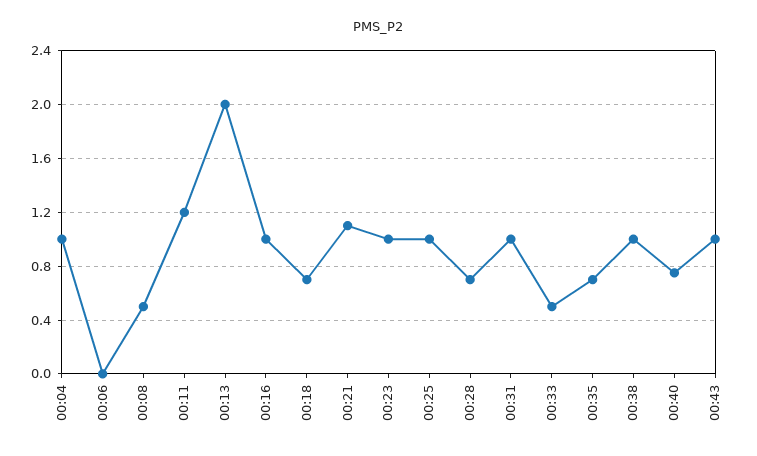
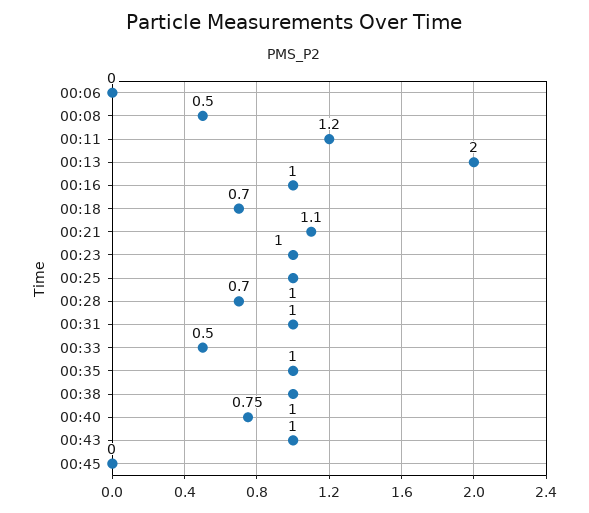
00:04: 1 -> none
00:35: 0.7 -> 1
00:45: none -> 0

